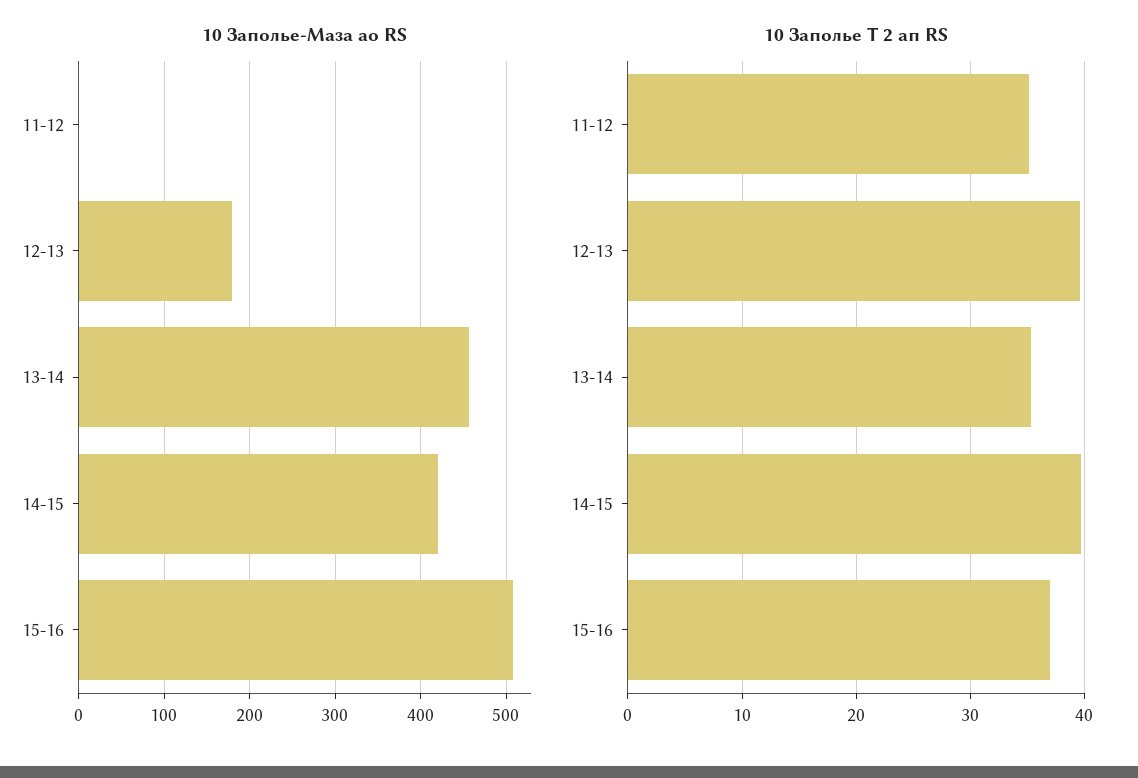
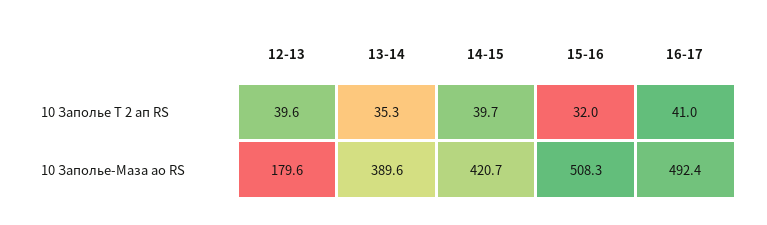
10 Заполье-Маза ао RS, 11-12: 0 -> none
10 Заполье-Маза ао RS, 13-14: 460 -> 389.6
10 Заполье Т 2 ап RS, 11-12: 35 -> none
10 Заполье Т 2 ап RS, 15-16: 37 -> 32
10 Заполье Т 2 ап RS, 16-17: none -> 41
10 Заполье-Маза ао RS, 16-17: none -> 492.4

